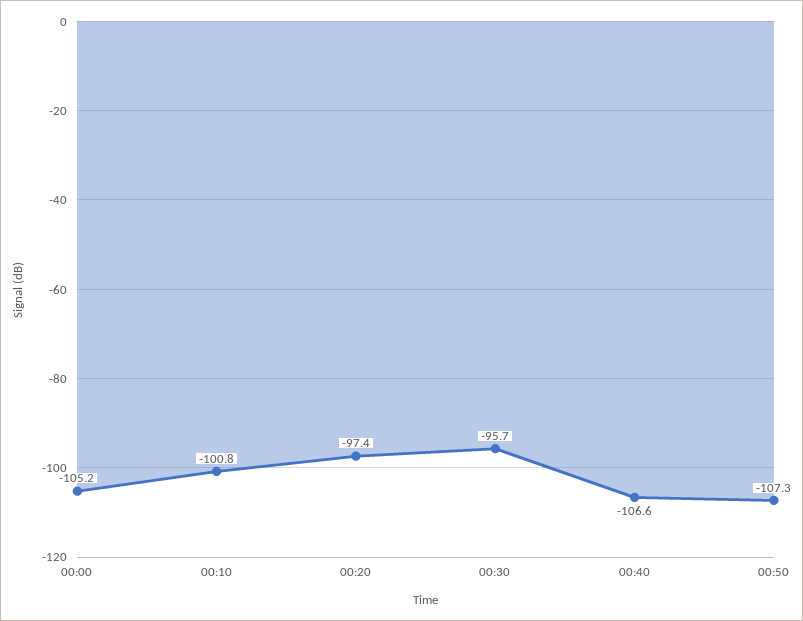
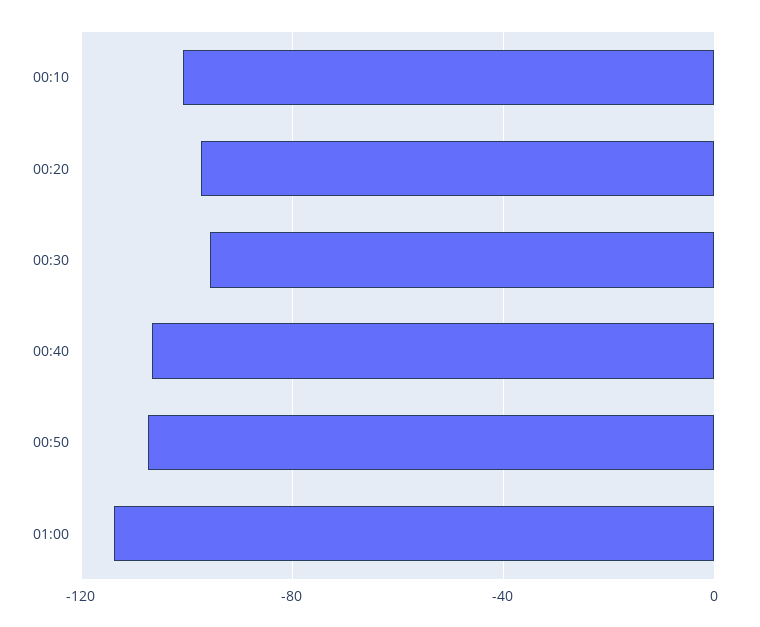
00:00: -105.2 -> none
01:00: none -> -115

